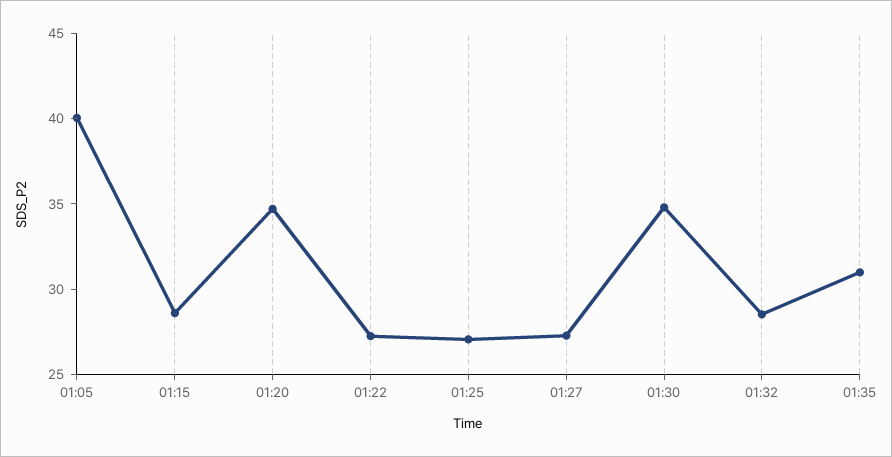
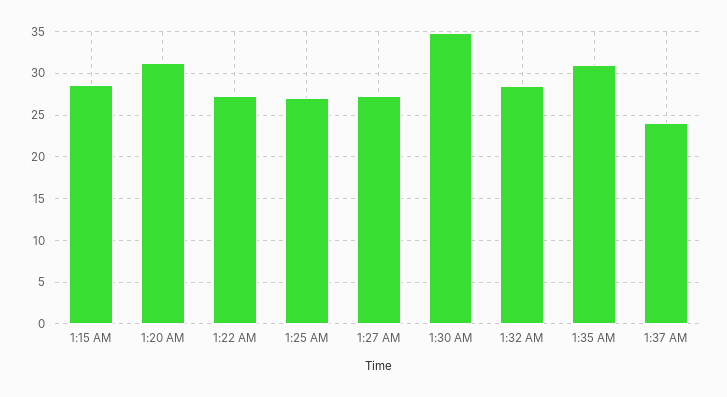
01:05: 40 -> none
01:20: 35 -> 31
1:37 AM: none -> 24

